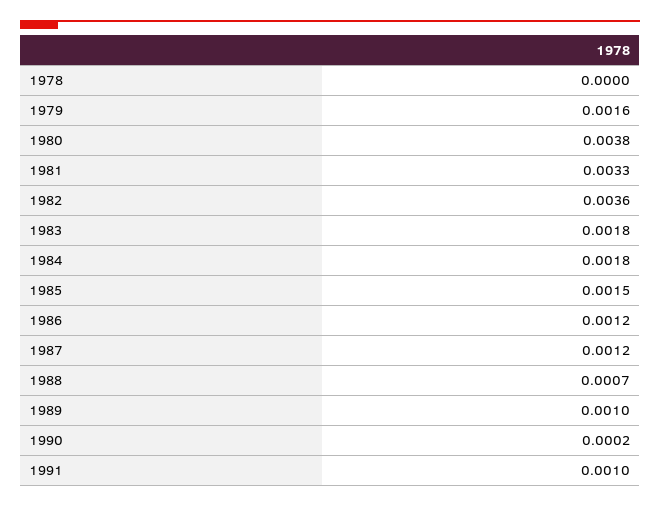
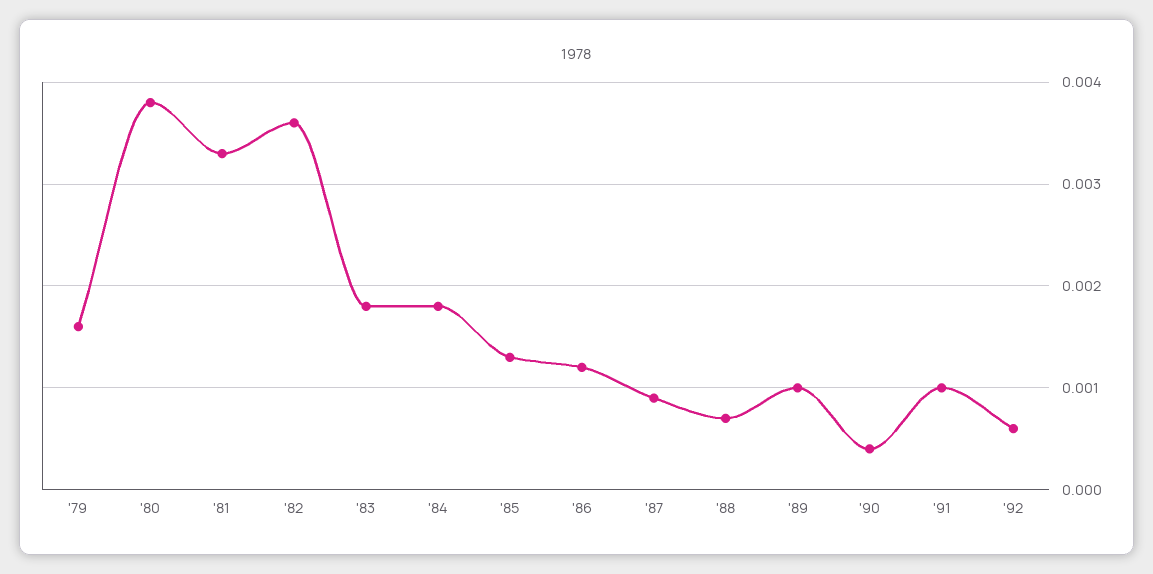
1978: 0 -> none
1985: 0.0015 -> 0.0013
1987: 0.0012 -> 0.0009
1990: 0.0002 -> 0.0004
'92: none -> 0.0006

